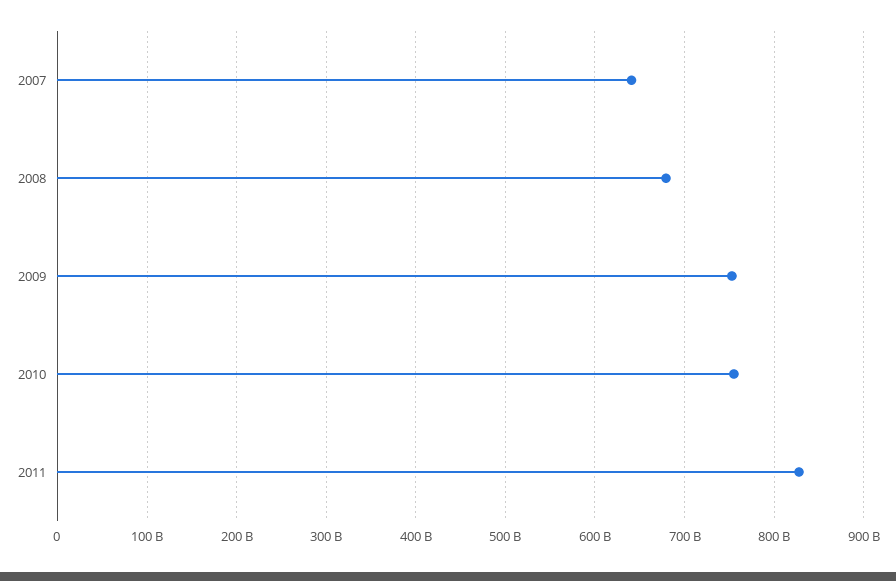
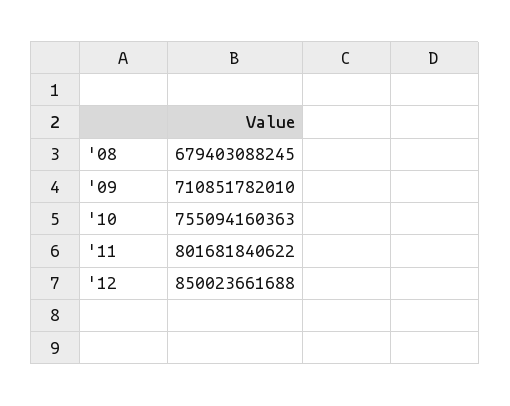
2007: 640000000000 -> none
2009: 750000000000 -> 710851782010
2011: 830000000000 -> 801681840622
'12: none -> 850023661688

